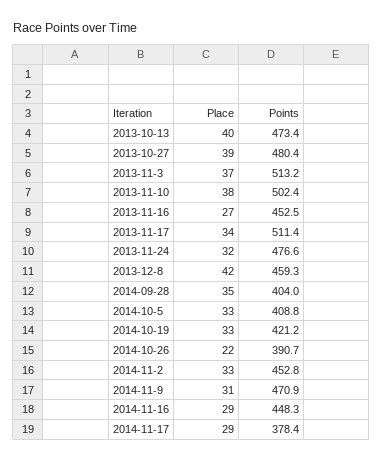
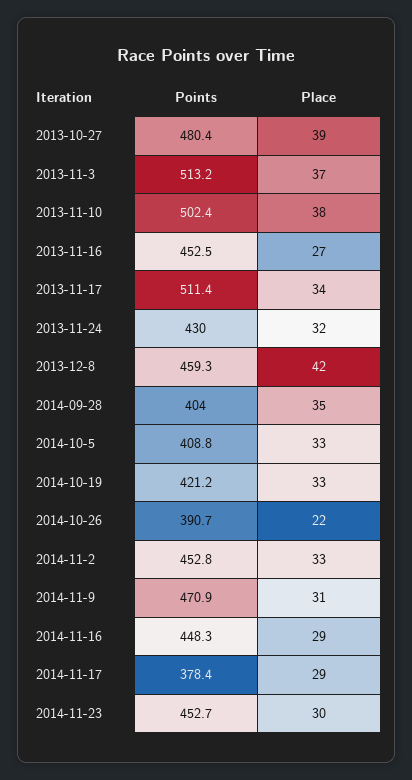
Place, 2013-10-13: 40 -> none
Points, 2013-10-13: 473.4 -> none
Points, 2013-11-24: 476.6 -> 430
Points, 2014-11-23: none -> 452.7
Place, 2014-11-23: none -> 30

